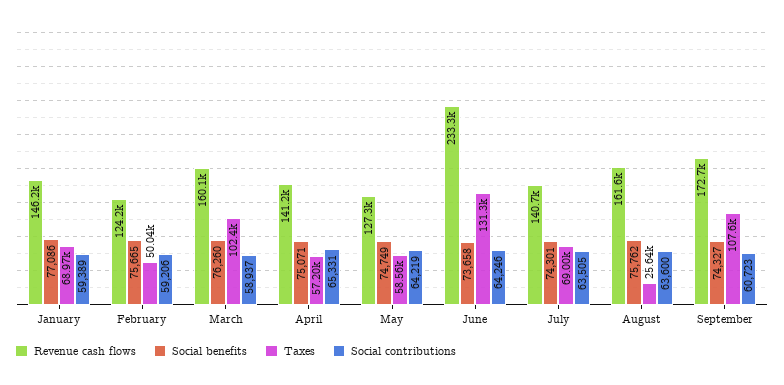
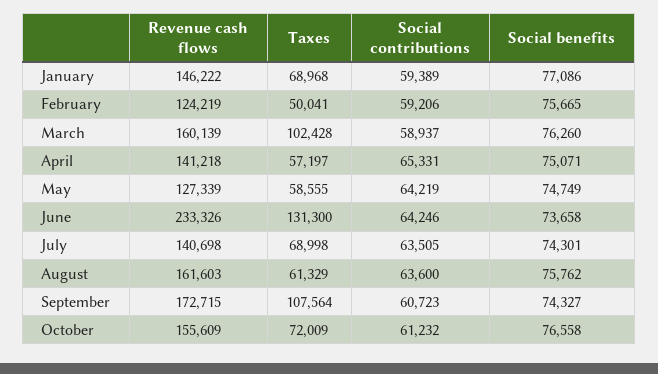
Taxes, August: 25640 -> 61329
Revenue cash flows, October: none -> 155609
Taxes, October: none -> 72009
Social contributions, October: none -> 61232
Social benefits, October: none -> 76558

